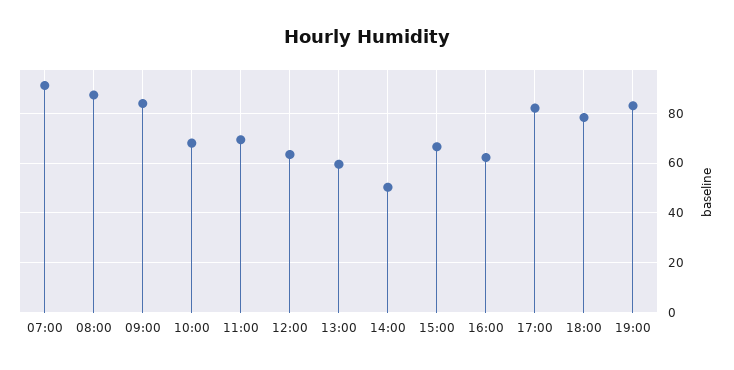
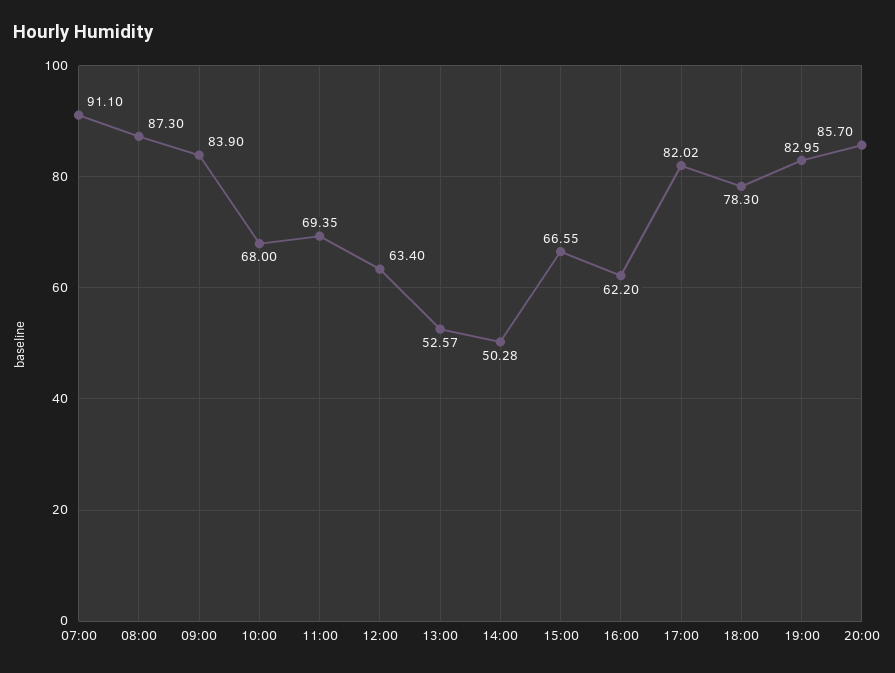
13:00: 60 -> 52.57
20:00: none -> 85.7

